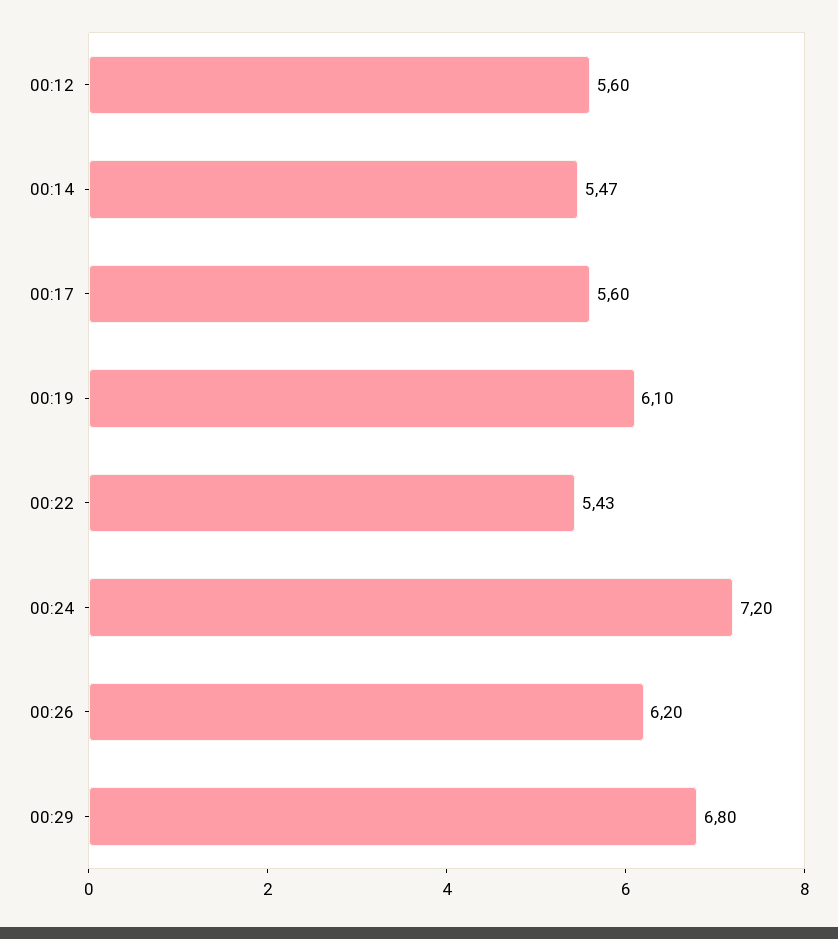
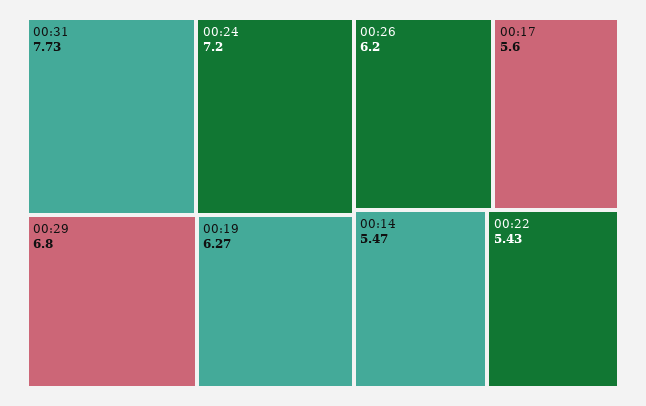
00:12: 5.6 -> none
00:19: 6.1 -> 6.27
00:31: none -> 7.73

